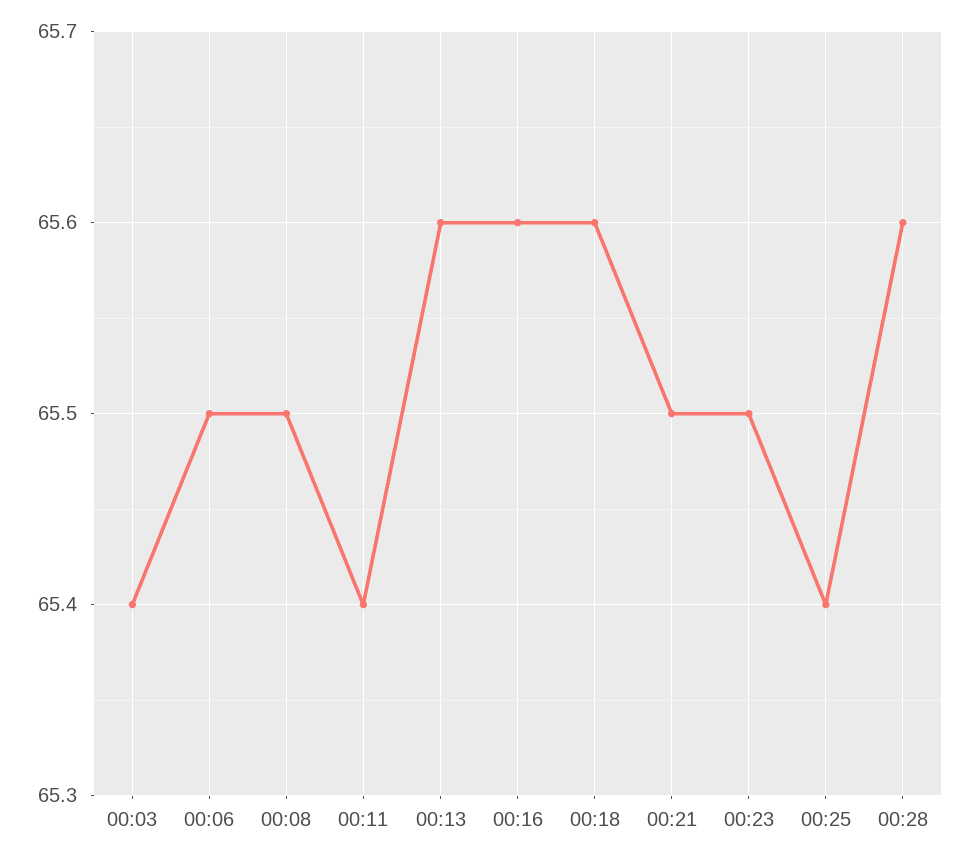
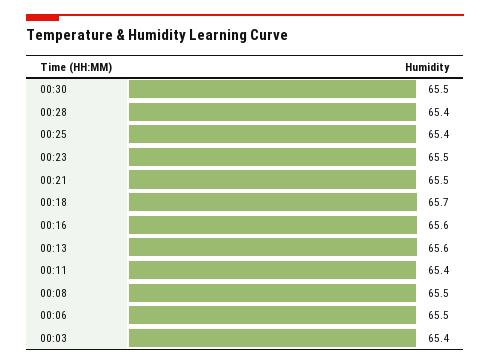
00:18: 65.6 -> 65.7
00:28: 65.6 -> 65.4
00:30: none -> 65.5

